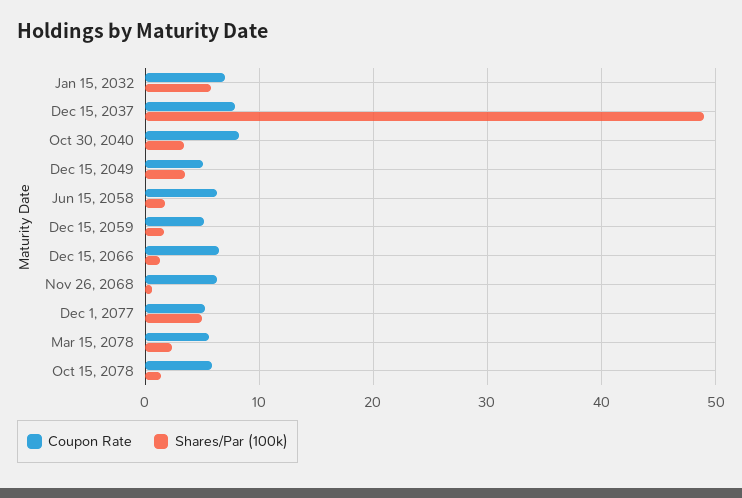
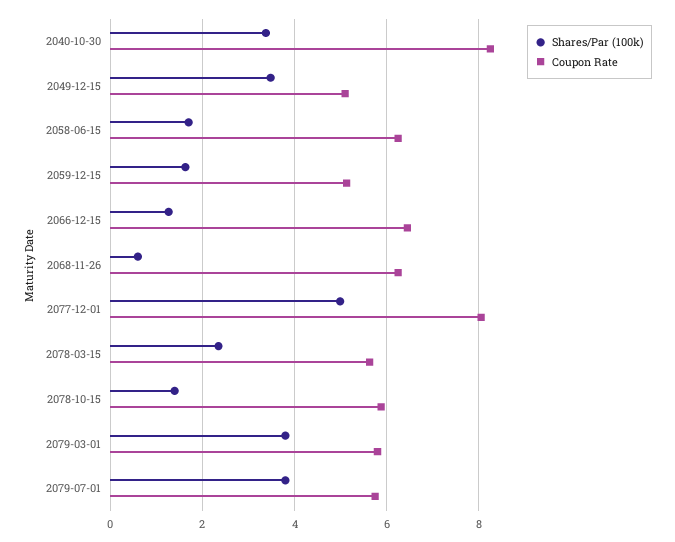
Coupon Rate, Jan 15, 2032: 7 -> none
Shares/Par (100k), Jan 15, 2032: 6 -> none
Coupon Rate, Dec 15, 2037: 8 -> none
Shares/Par (100k), Dec 15, 2037: 49 -> none
Coupon Rate, Dec 1, 2077: 5 -> 8
Shares/Par (100k), 2079-03-01: none -> 3.8
Coupon Rate, 2079-03-01: none -> 5.8
Shares/Par (100k), 2079-07-01: none -> 3.8
Coupon Rate, 2079-07-01: none -> 5.8

